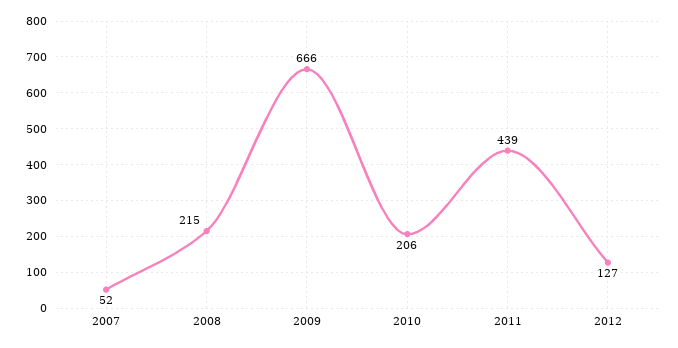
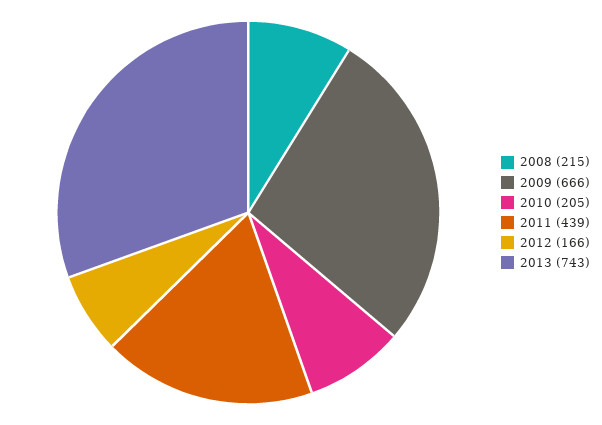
2007: 52 -> none
2010: 206 -> 205
2012: 127 -> 166
2013: none -> 743

